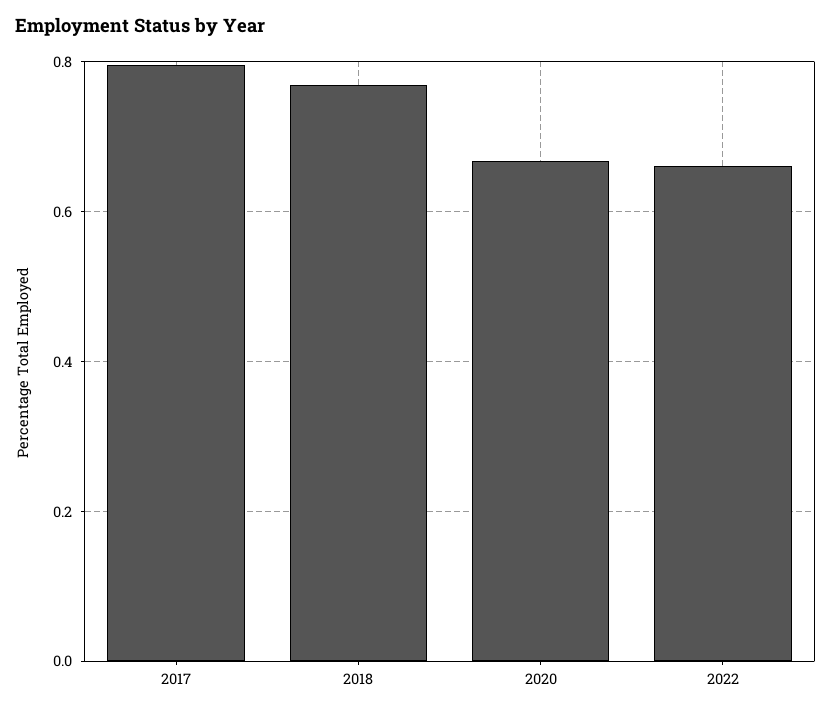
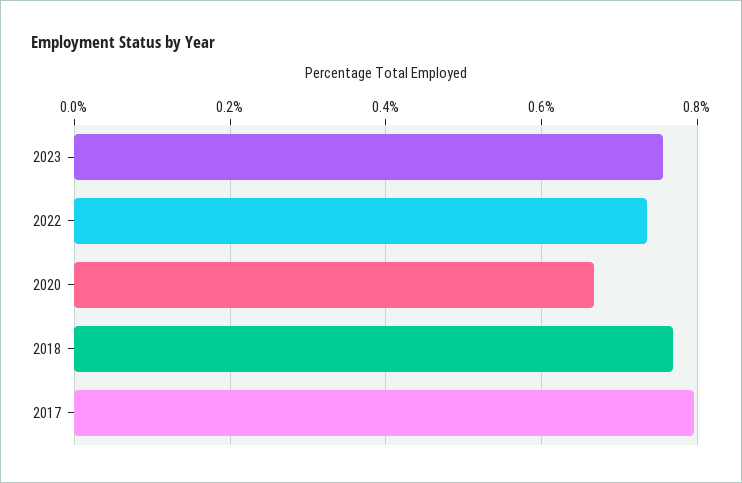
2022: 0.66 -> 0.74
2023: none -> 0.76

